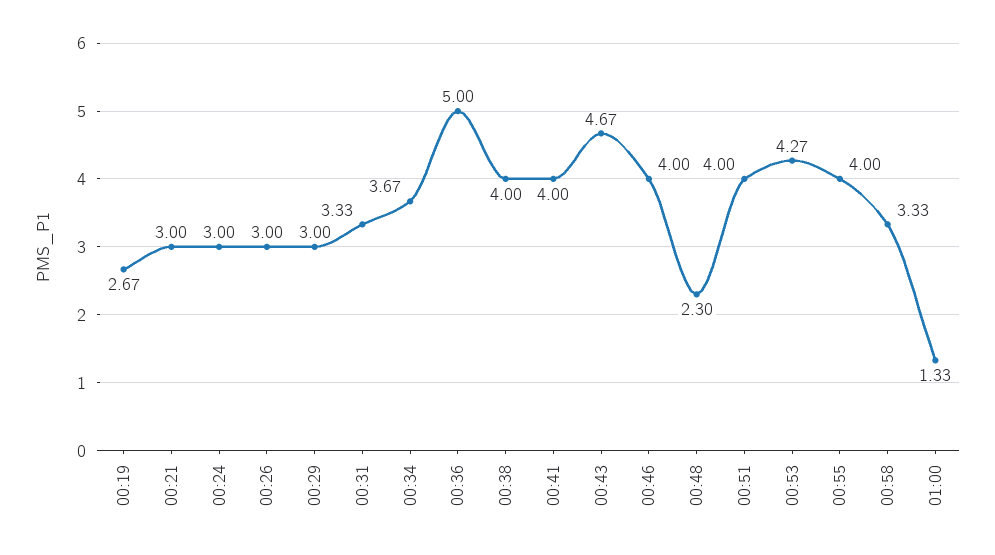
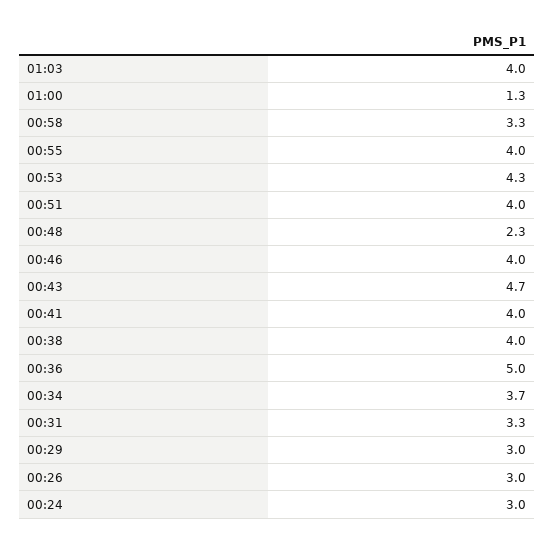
00:19: 2.67 -> none
00:21: 3 -> none
01:03: none -> 4

